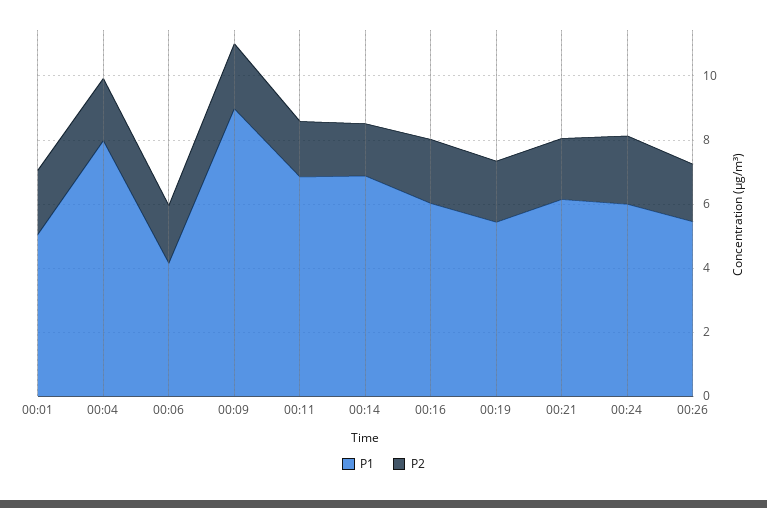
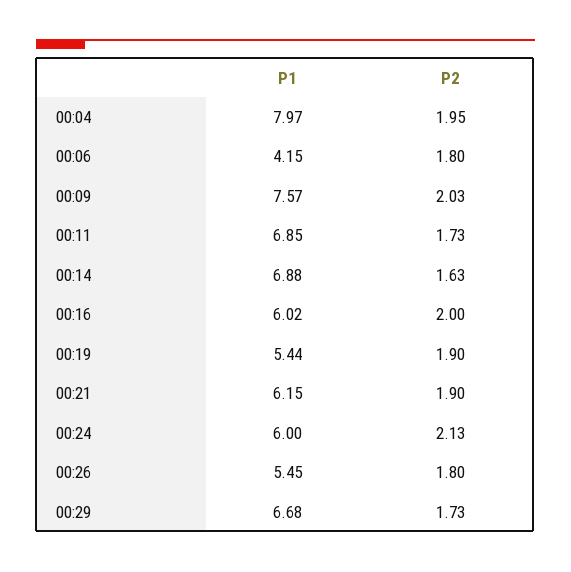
P1, 00:01: 5 -> none
P2, 00:01: 2 -> none
P1, 00:09: 9 -> 7.57
P1, 00:29: none -> 6.68
P2, 00:29: none -> 1.73

